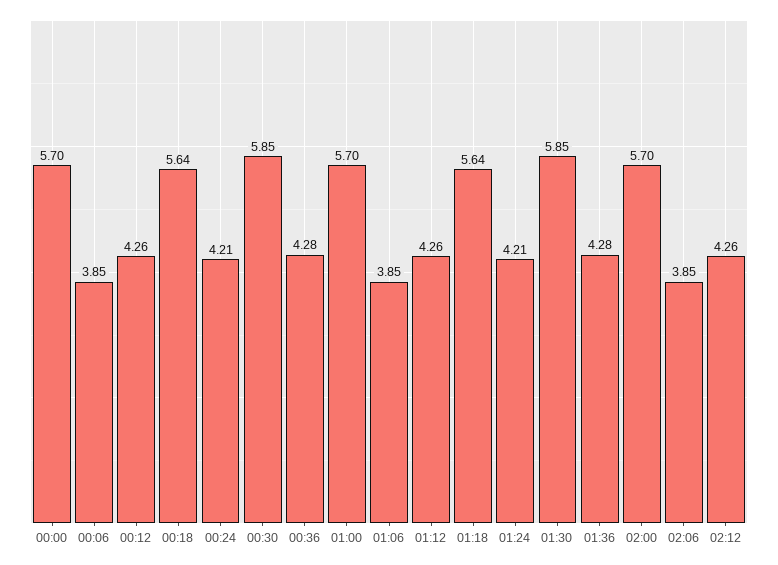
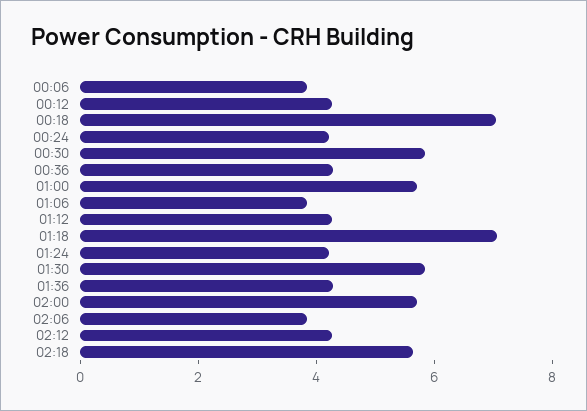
00:00: 5.7 -> none
00:18: 5.64 -> 7
01:18: 5.64 -> 7
02:18: none -> 5.5

